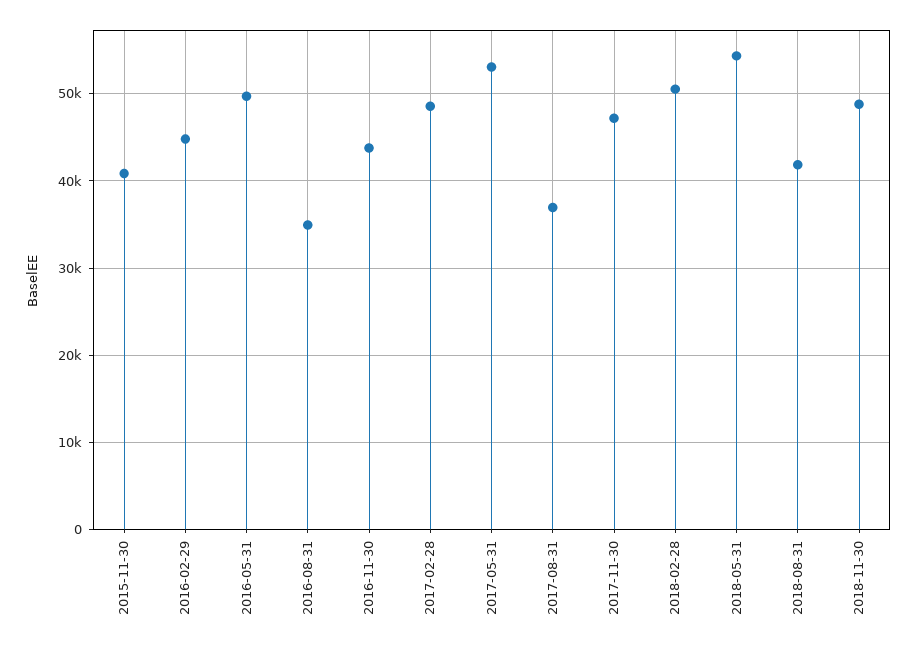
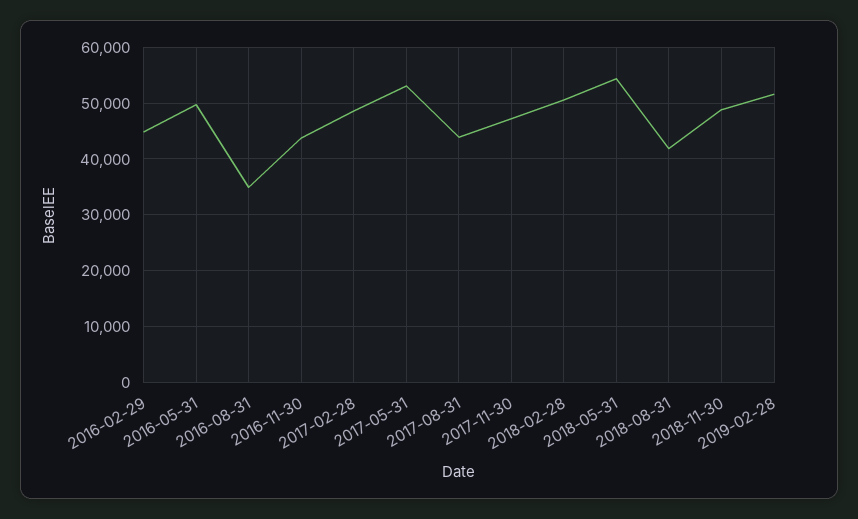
2015-11-30: 41000 -> none
2017-08-31: 37000 -> 44000
2019-02-28: none -> 52000

